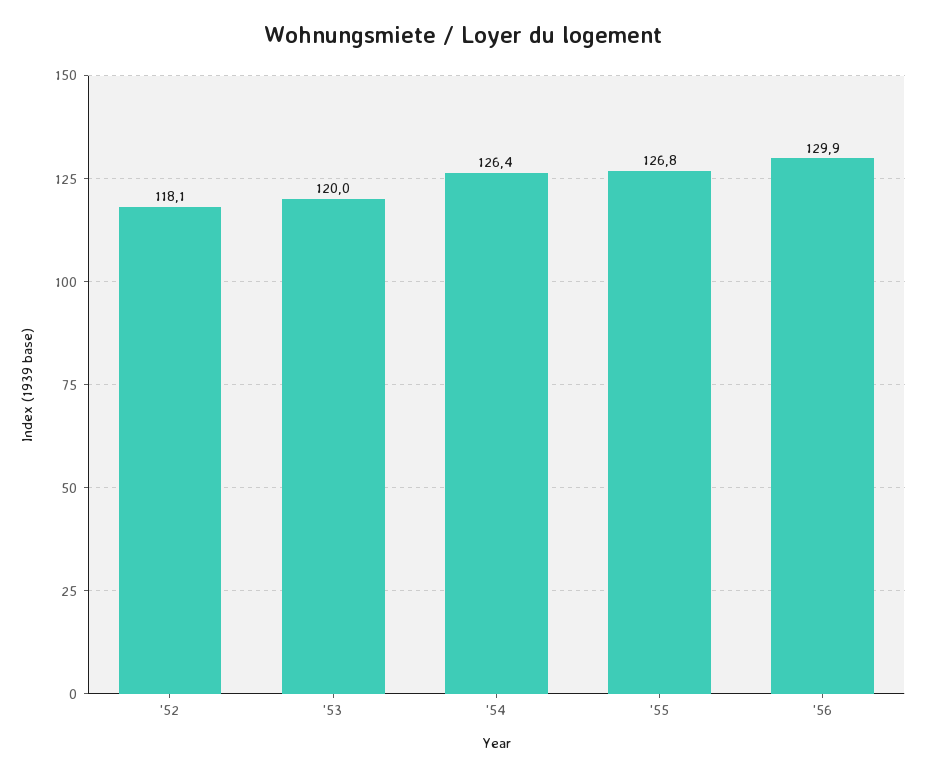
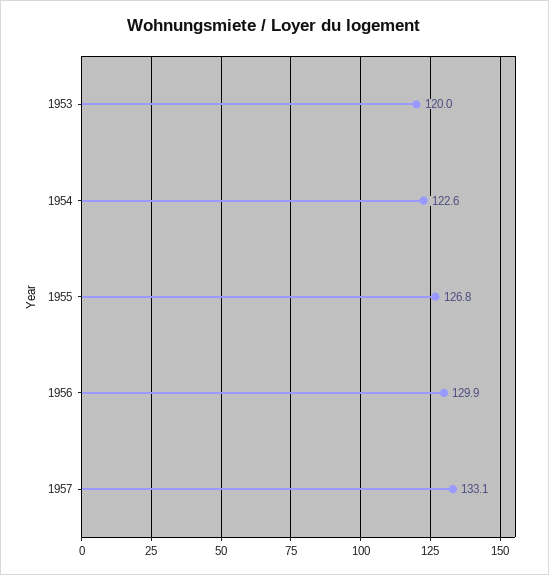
'52: 118.1 -> none
'54: 126.4 -> 122.6
1957: none -> 133.1

